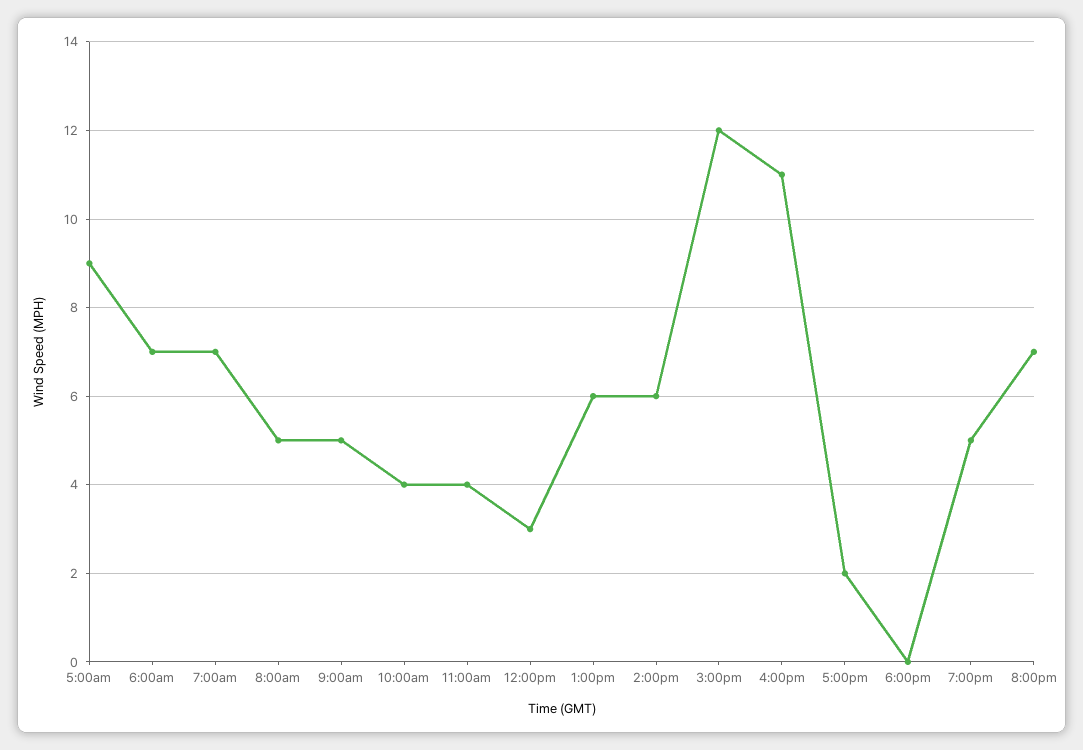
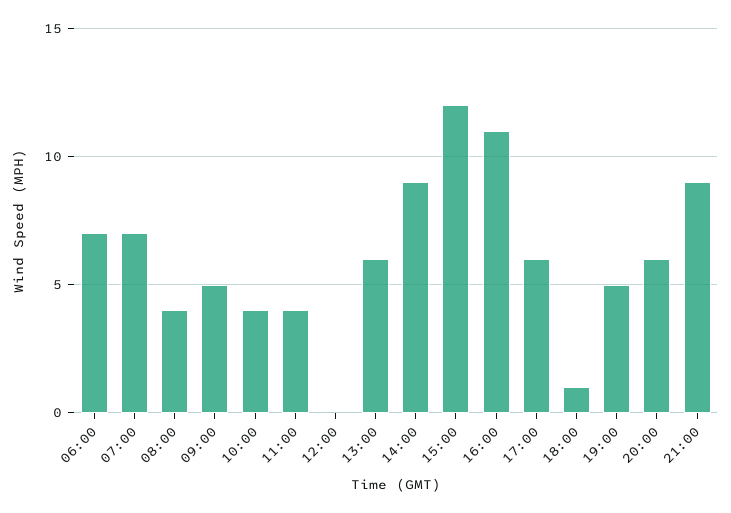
5:00am: 9 -> none
8:00am: 5 -> 4
12:00pm: 3 -> 0
2:00pm: 6 -> 9
5:00pm: 2 -> 6
6:00pm: 0 -> 1
8:00pm: 7 -> 6
21:00: none -> 9

